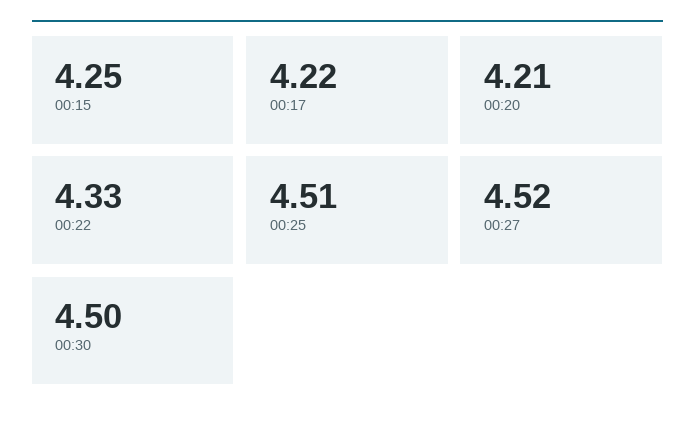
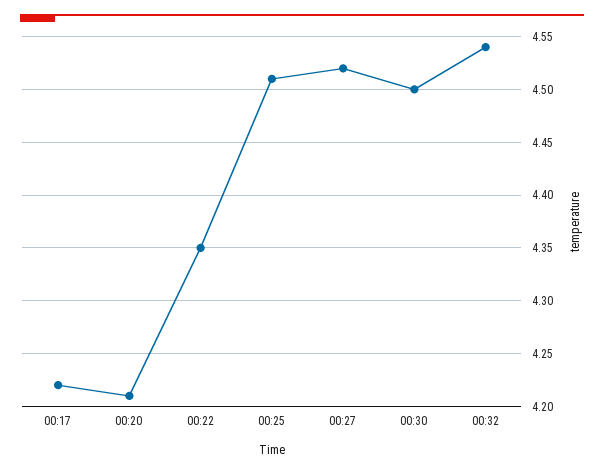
00:15: 4.25 -> none
00:22: 4.33 -> 4.35
00:32: none -> 4.54

